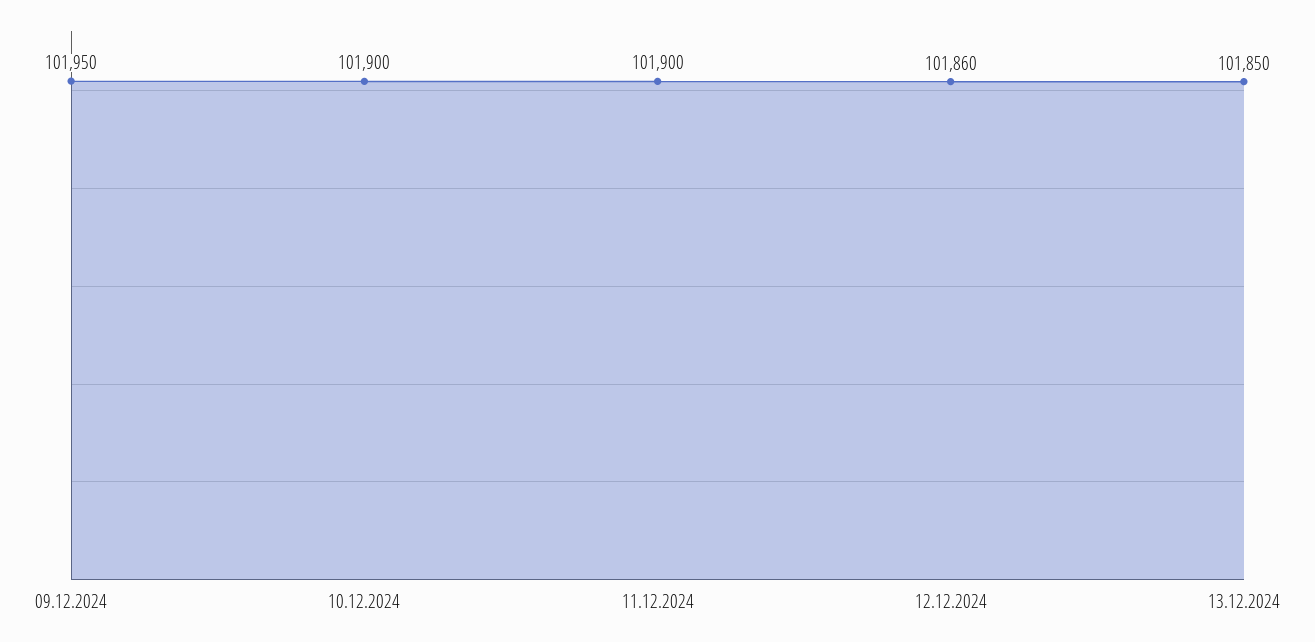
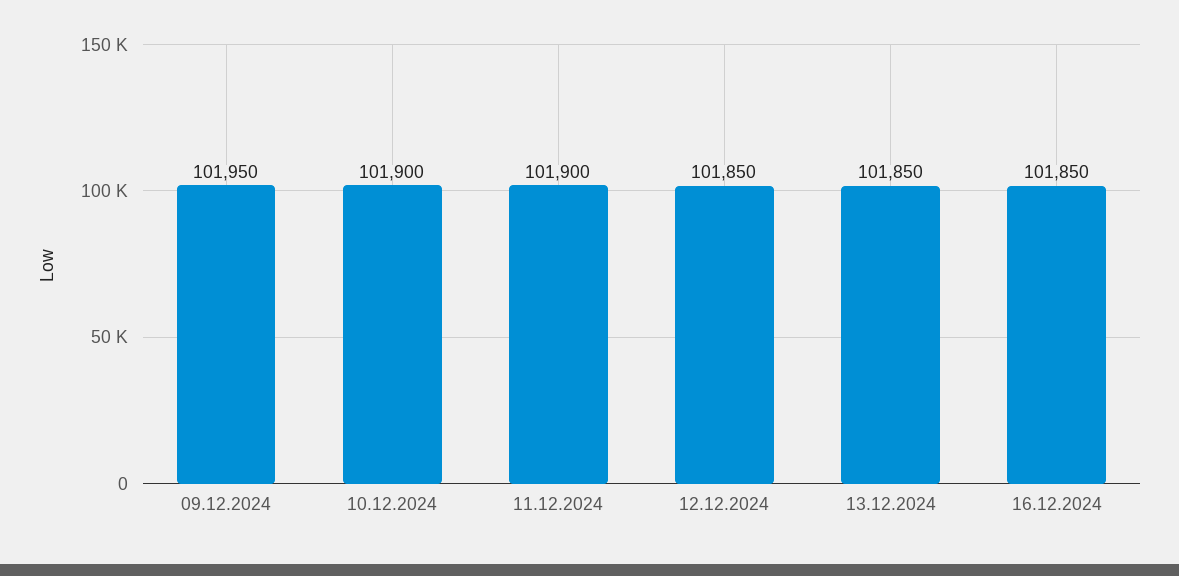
12.12.2024: 101860 -> 101850
16.12.2024: none -> 101850

